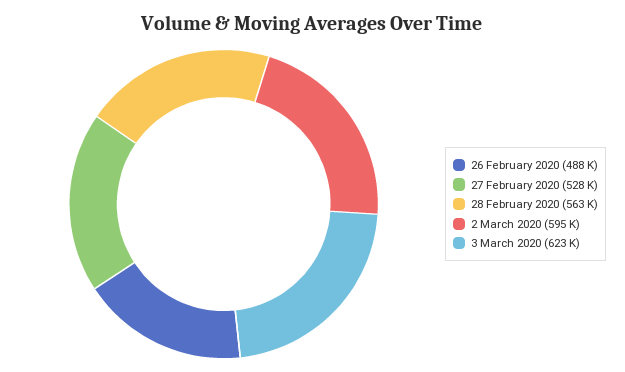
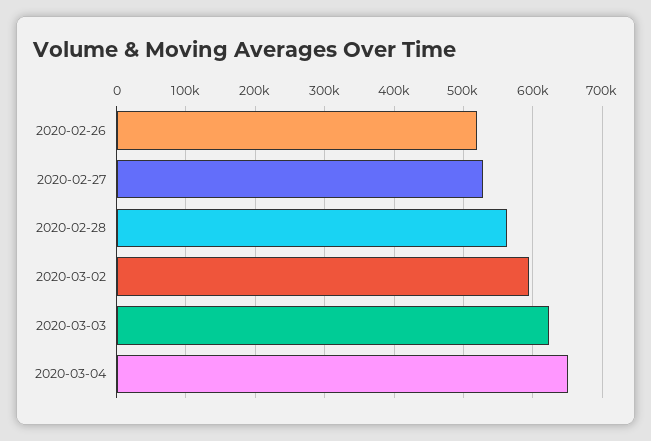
26 February 2020: 488000 -> 520000
2020-03-04: none -> 650000

